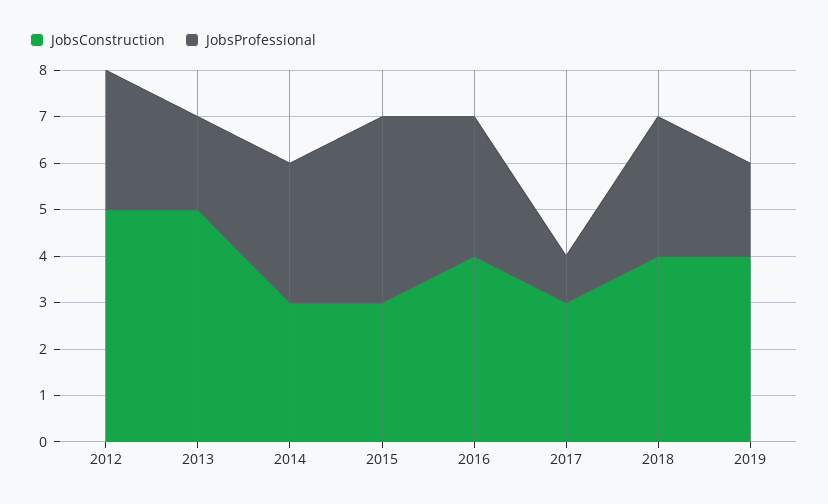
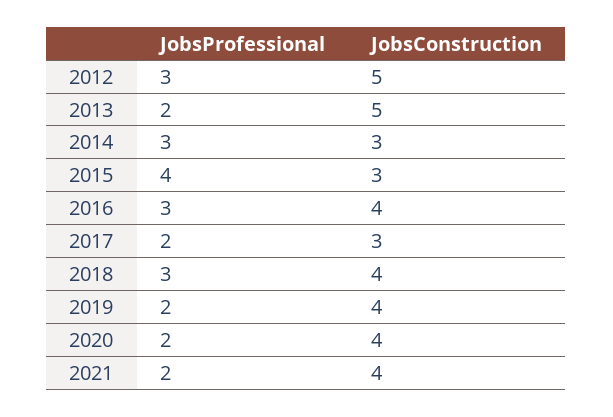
JobsProfessional, 2017: 1 -> 2
JobsProfessional, 2020: none -> 2
JobsConstruction, 2020: none -> 4
JobsProfessional, 2021: none -> 2
JobsConstruction, 2021: none -> 4

